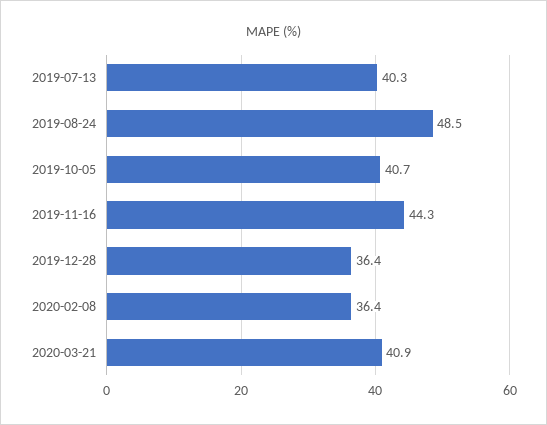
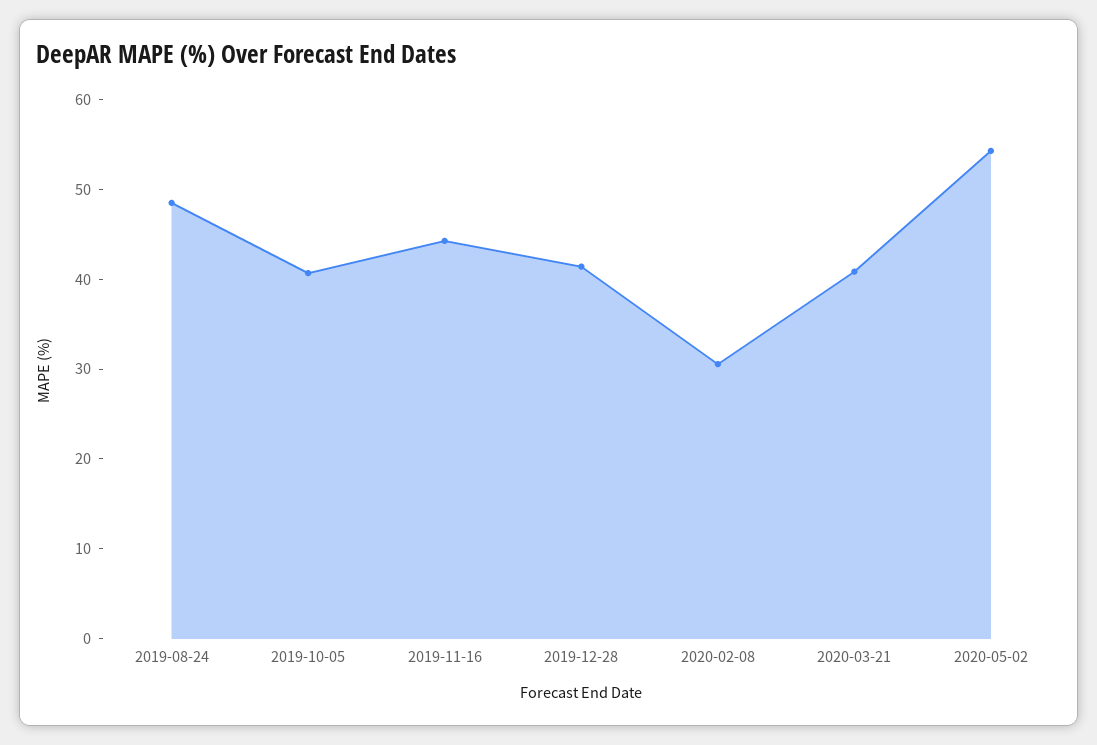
2019-07-13: 40.3 -> none
2019-12-28: 36.4 -> 42
2020-02-08: 36.4 -> 30
2020-05-02: none -> 54

